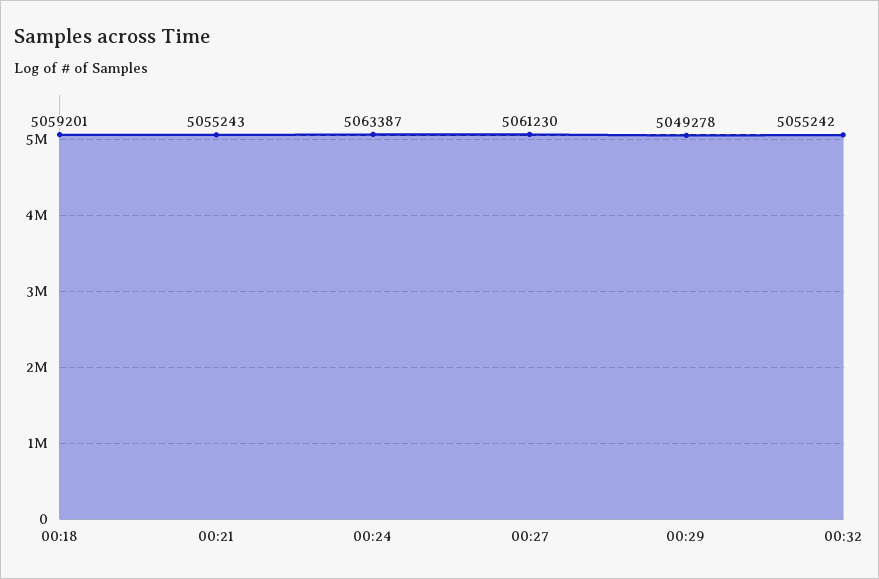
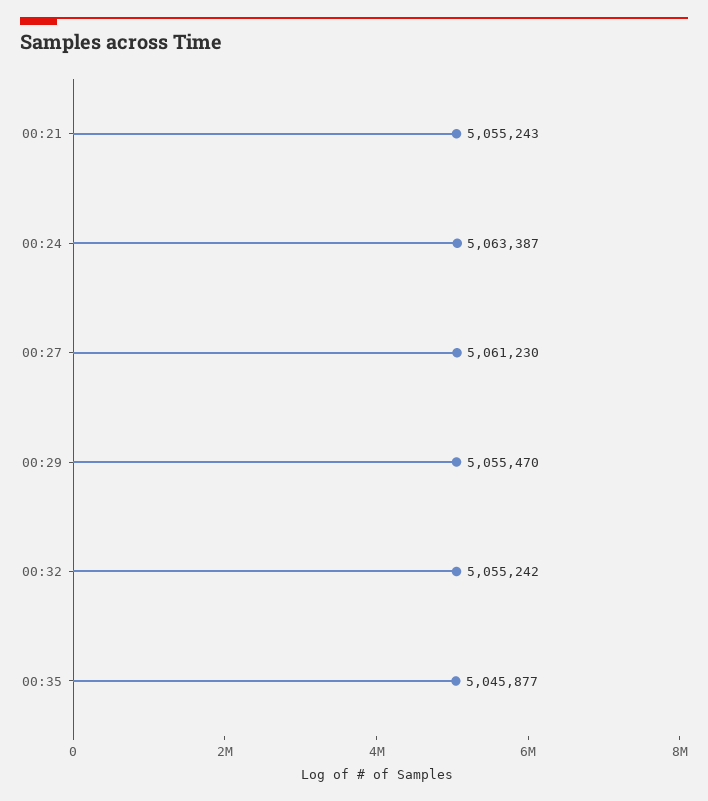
00:18: 5059201 -> none
00:29: 5049278 -> 5055470
00:35: none -> 5045877

